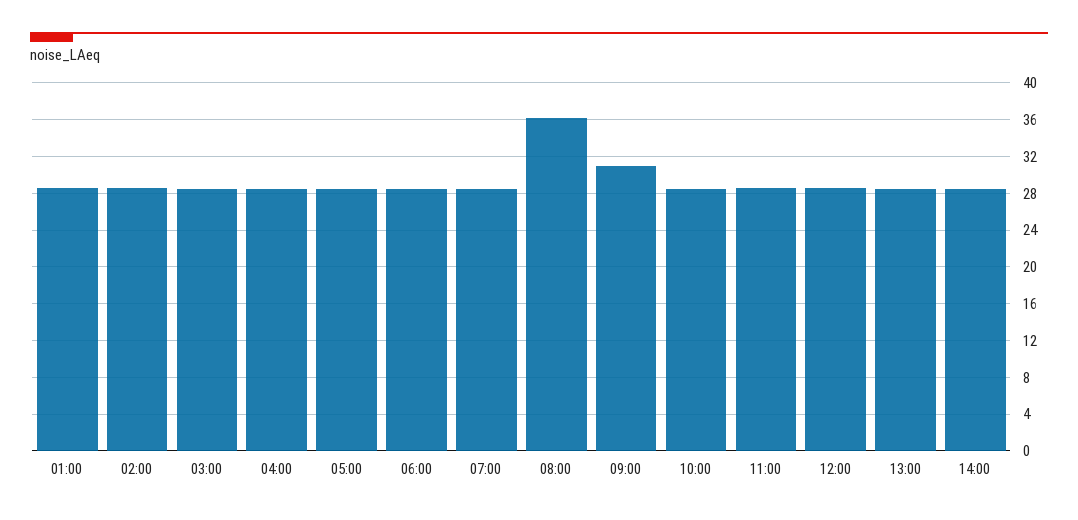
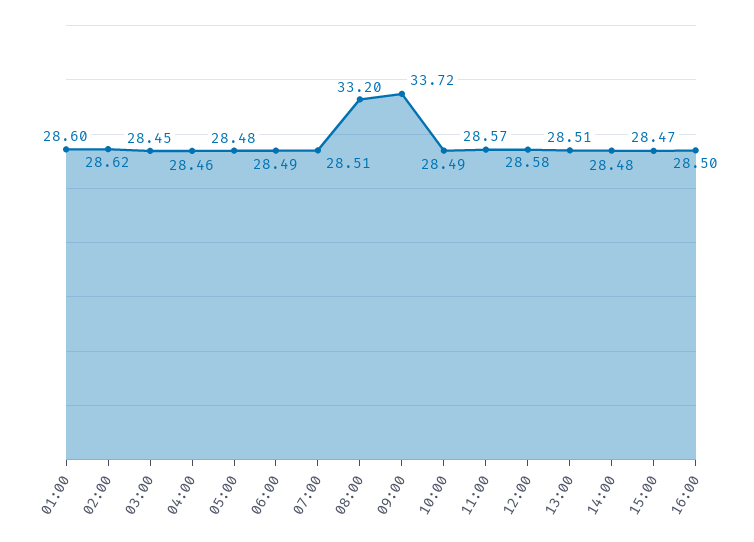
08:00: 36 -> 33.2
09:00: 31 -> 33.72
15:00: none -> 28.47
16:00: none -> 28.5

